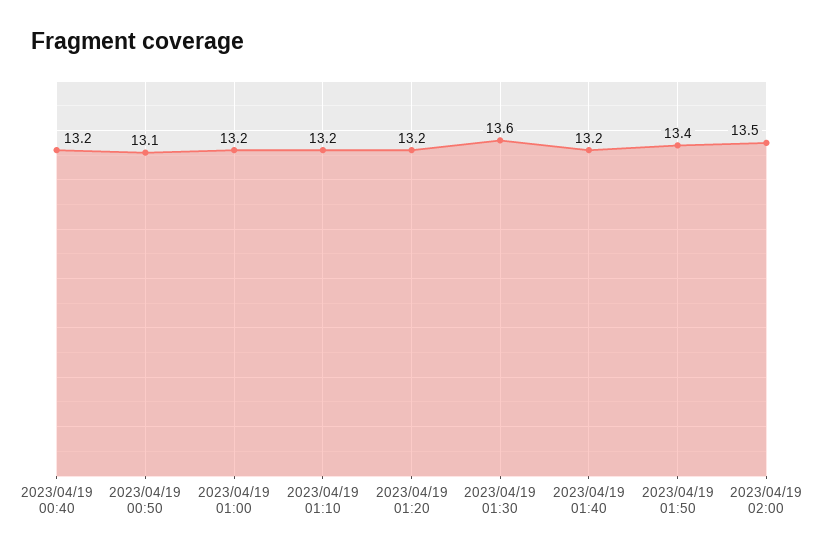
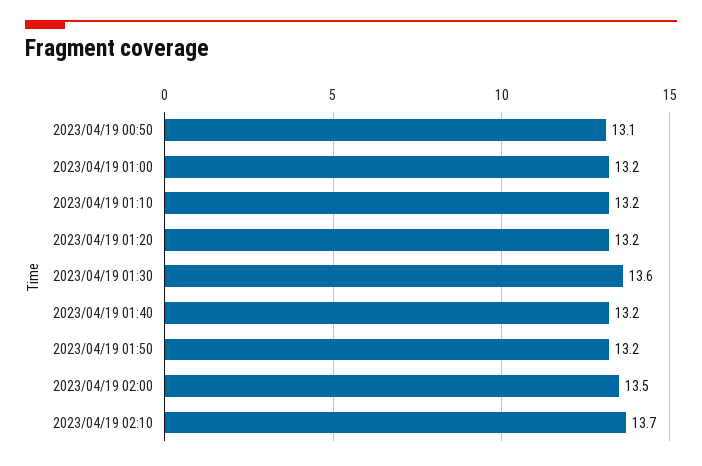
2023/04/19 00:40: 13.2 -> none
2023/04/19 01:50: 13.4 -> 13.2
2023/04/19 02:10: none -> 13.7

